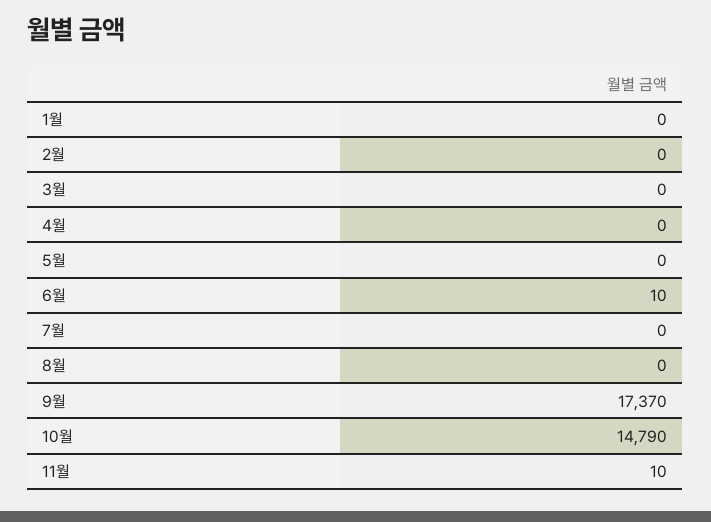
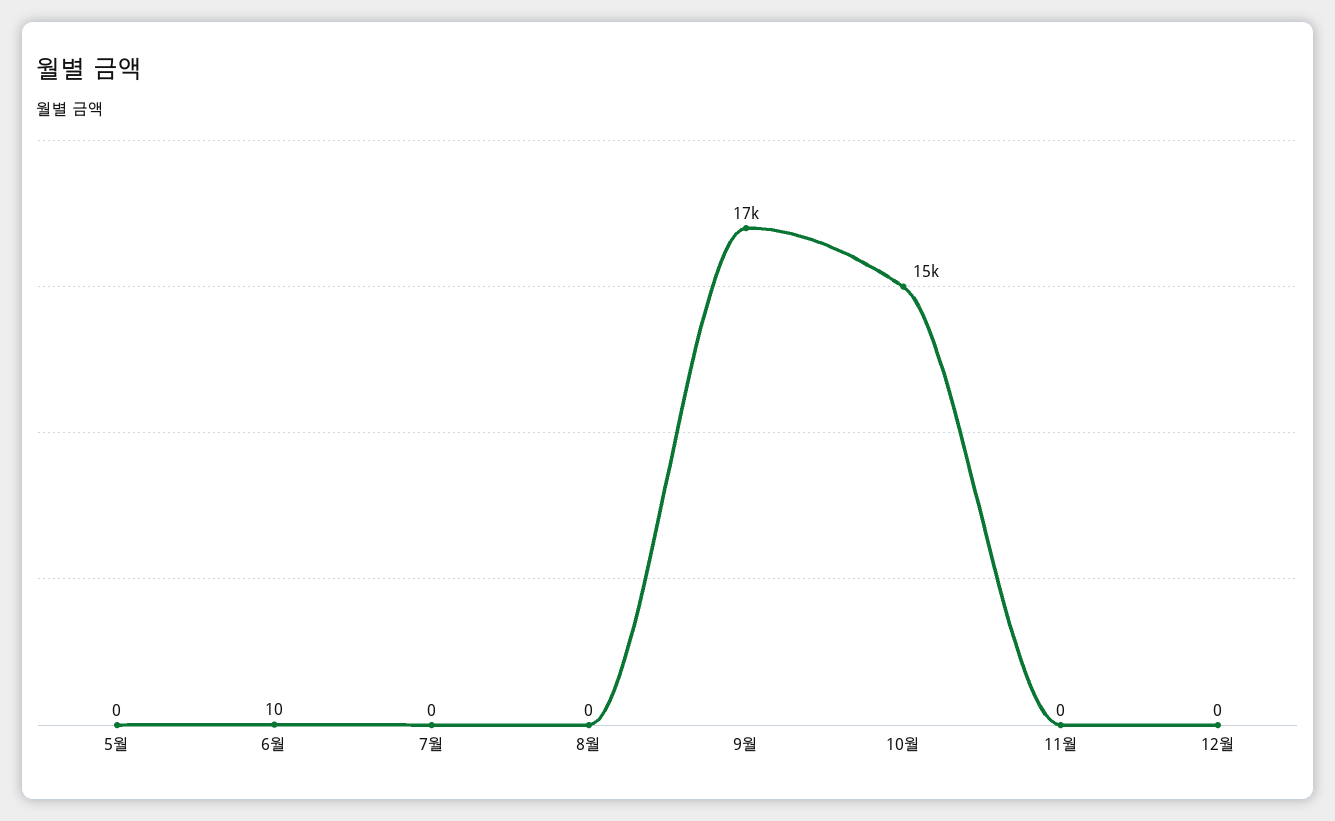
1월: 0 -> none
2월: 0 -> none
3월: 0 -> none
4월: 0 -> none
11월: 10 -> 0
12월: none -> 0

